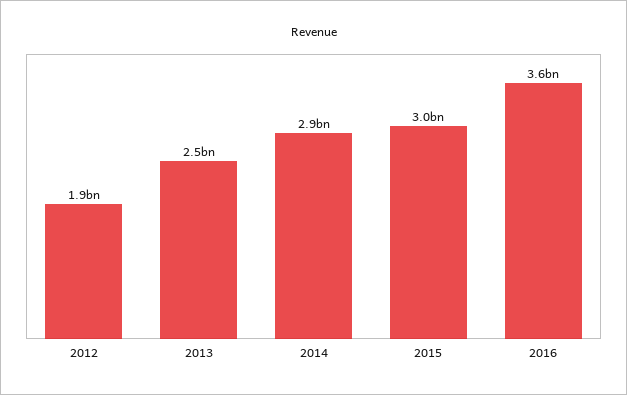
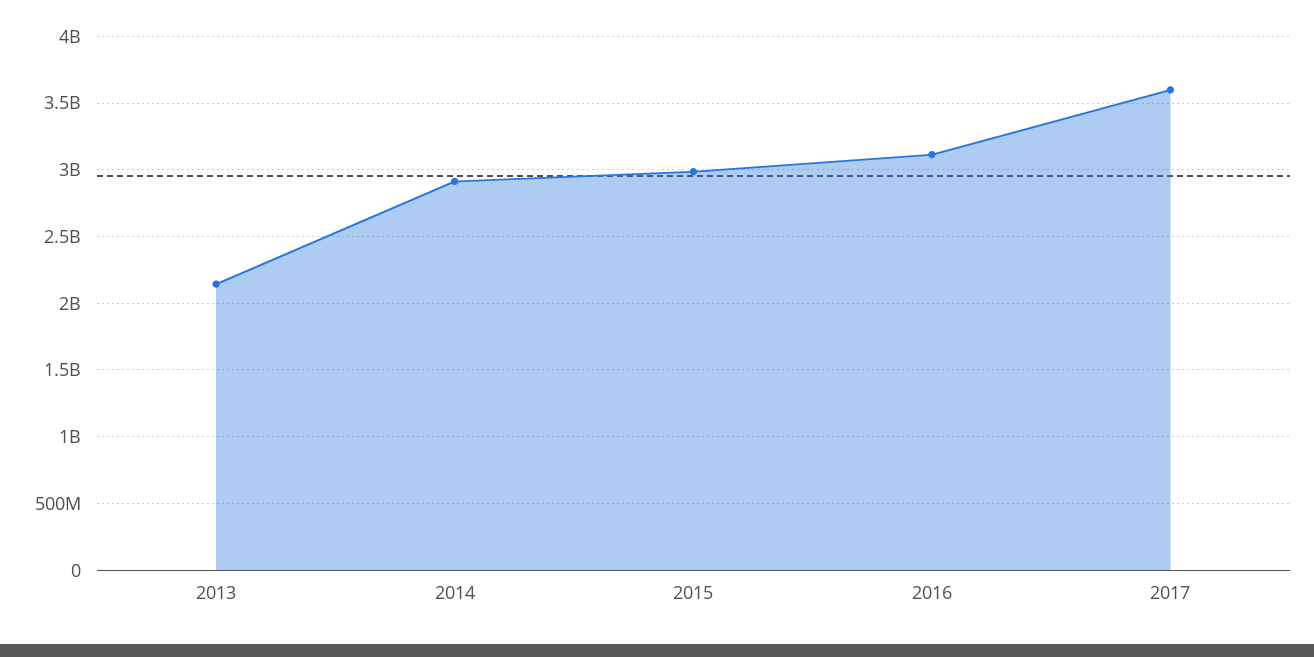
2012: 1900000000 -> none
2013: 2500000000 -> 2150000000
2016: 3600000000 -> 3100000000
2017: none -> 3600000000

